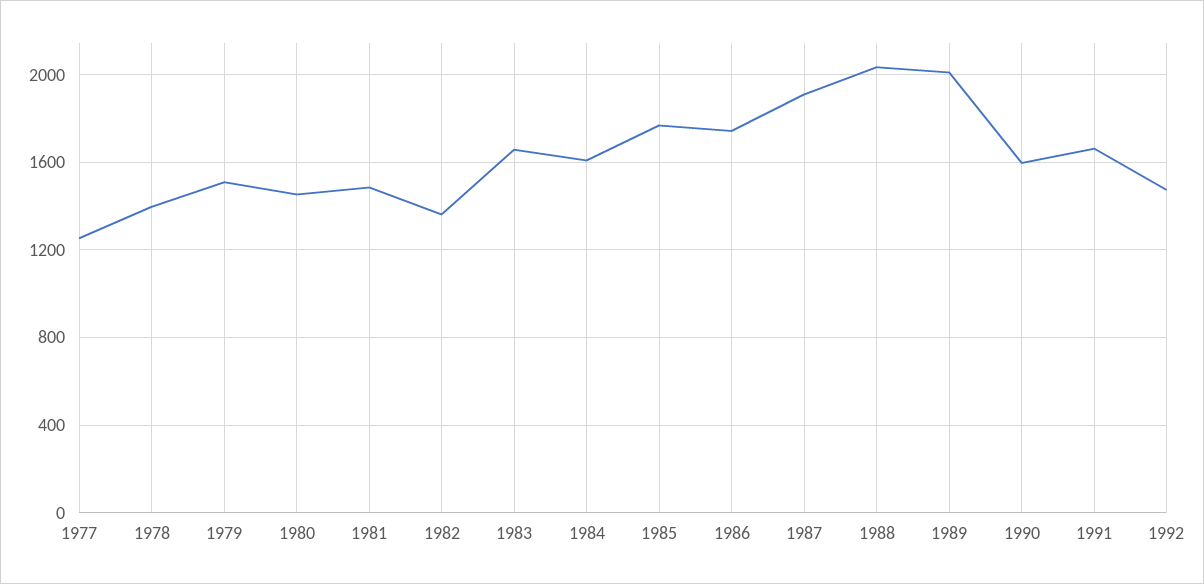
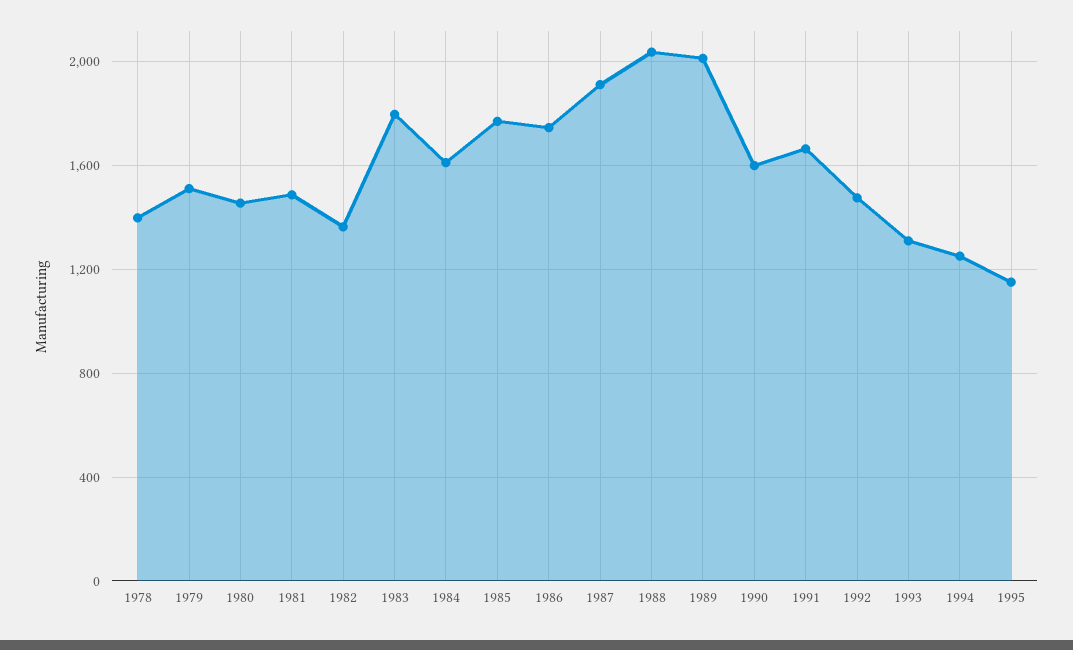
1977: 1250 -> none
1983: 1650 -> 1800
1993: none -> 1300
1994: none -> 1250
1995: none -> 1150

